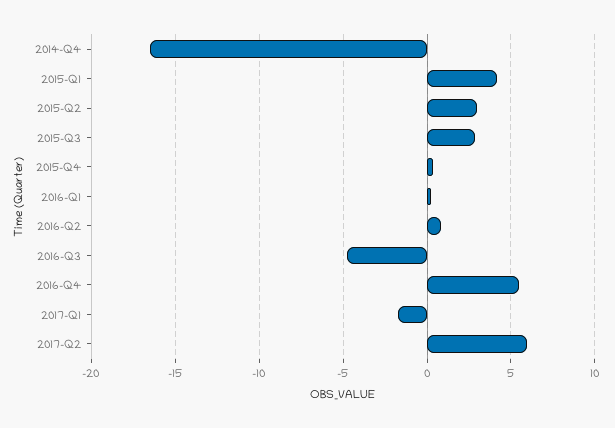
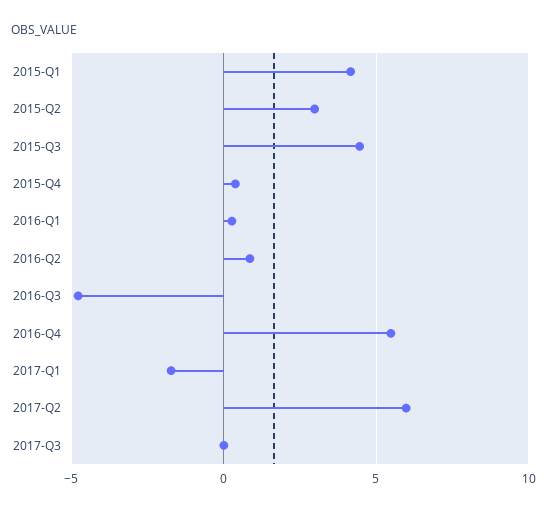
2014-Q4: -16.5 -> none
2015-Q3: 3 -> 4.5
2017-Q3: none -> 0

